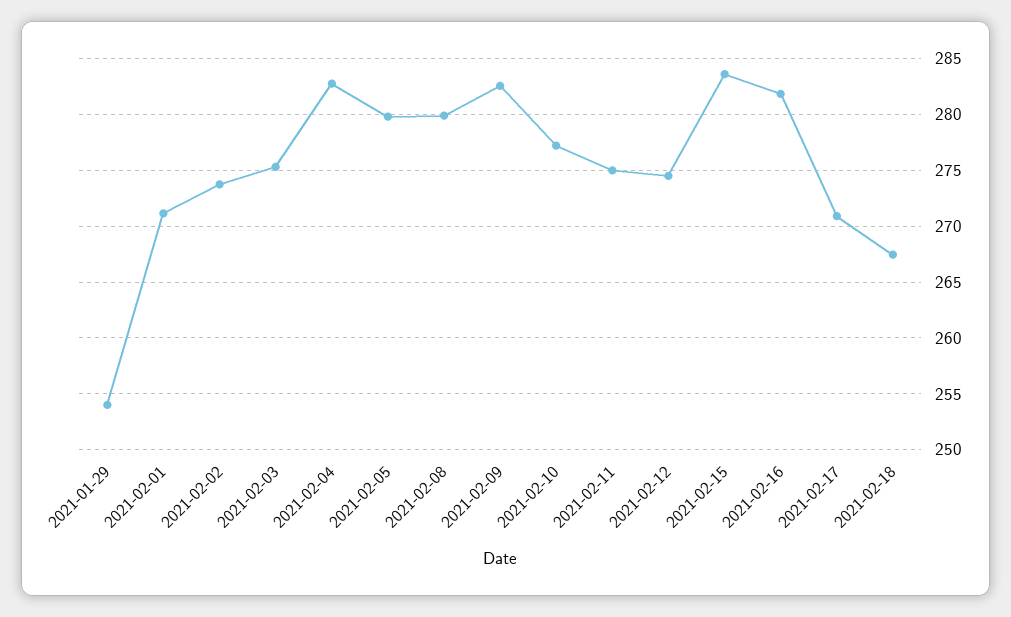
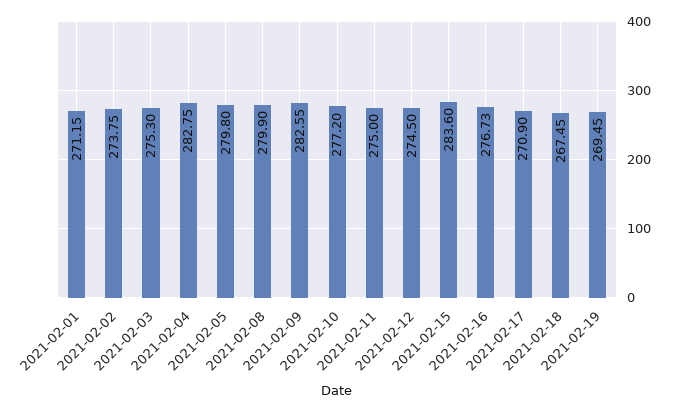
2021-01-29: 254 -> none
2021-02-16: 282 -> 276.73
2021-02-19: none -> 269.45

